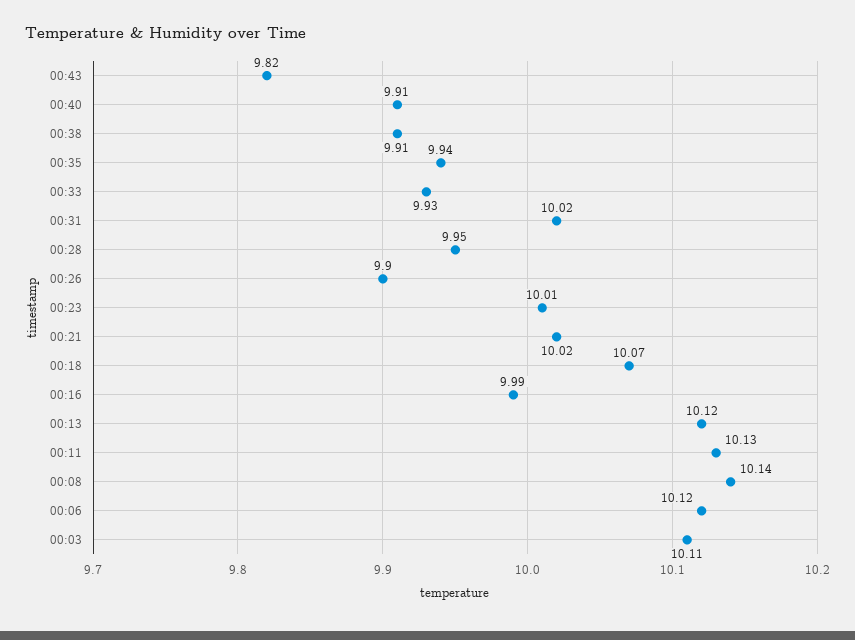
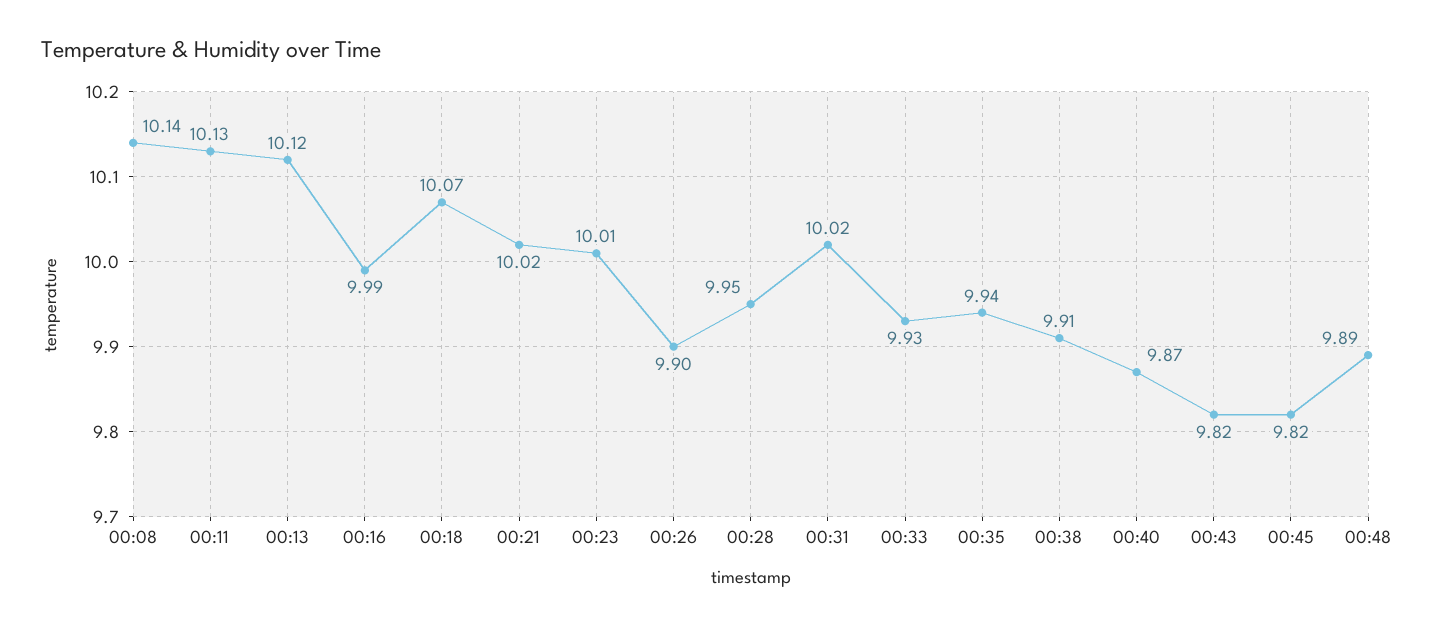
00:40: 9.91 -> 9.87
00:06: 10.12 -> none
00:03: 10.11 -> none
00:45: none -> 9.82
00:48: none -> 9.89

